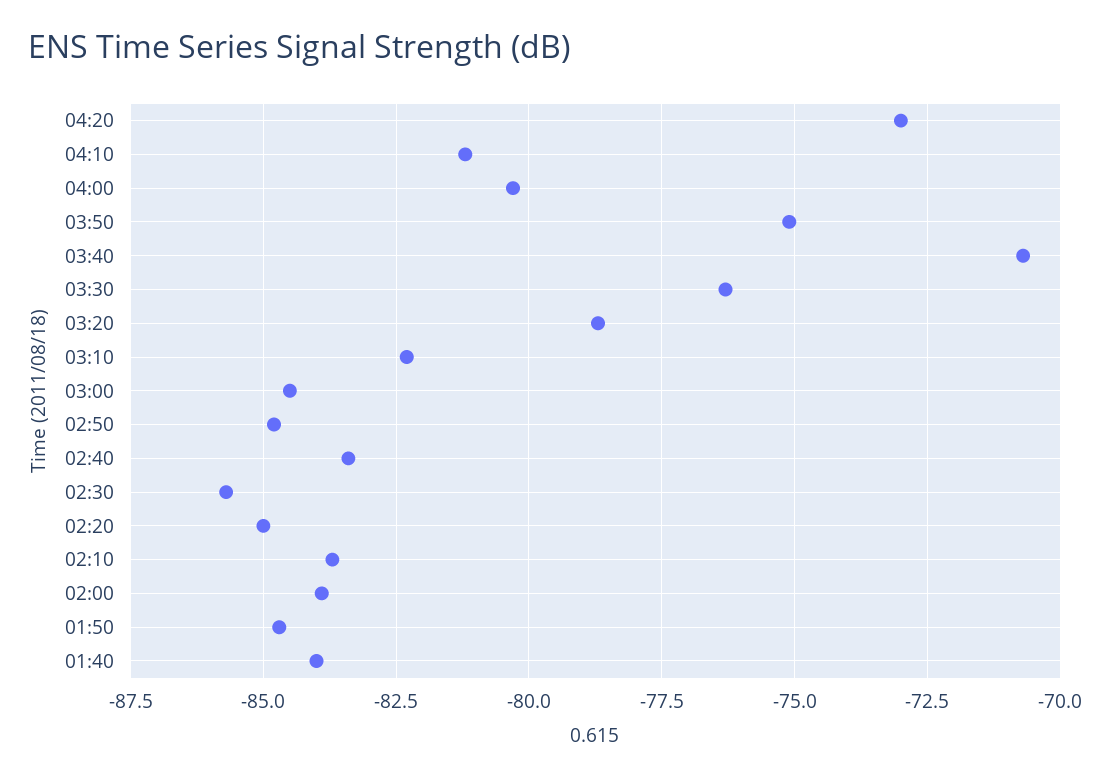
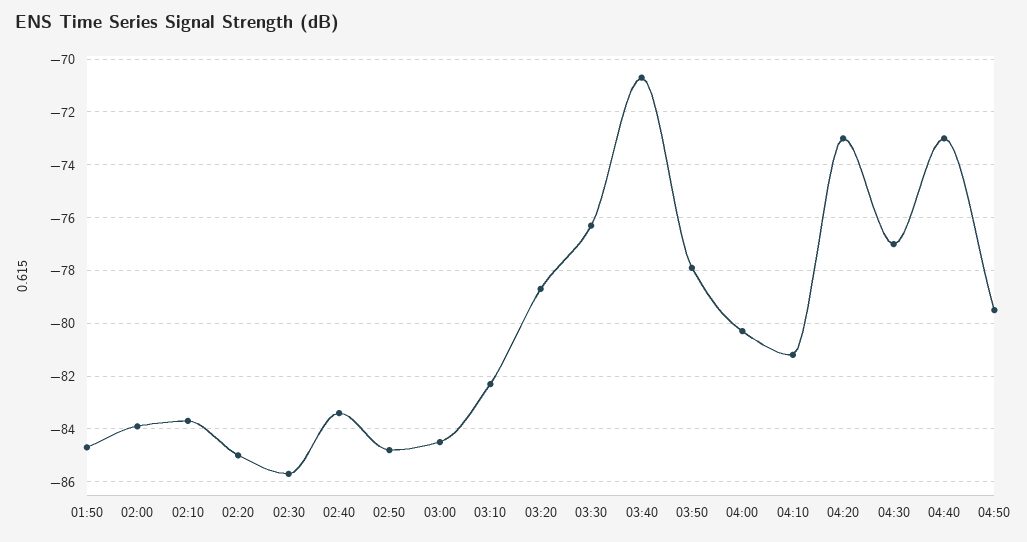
03:50: -75 -> -78
01:40: -84 -> none
04:30: none -> -77
04:40: none -> -73
04:50: none -> -79.5

